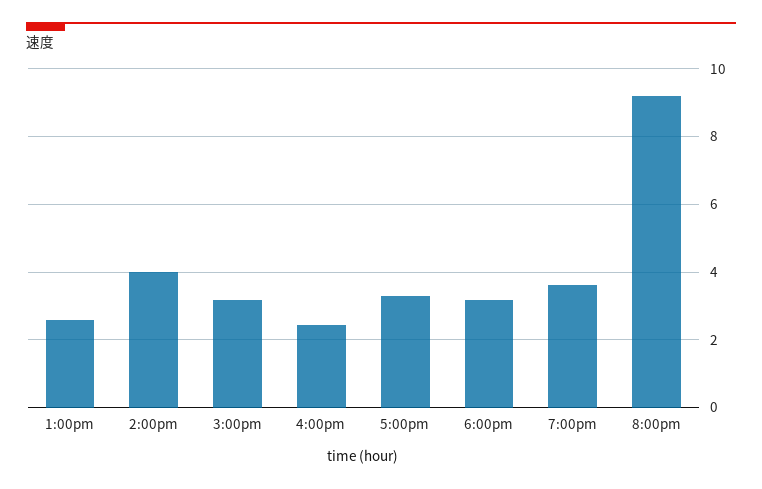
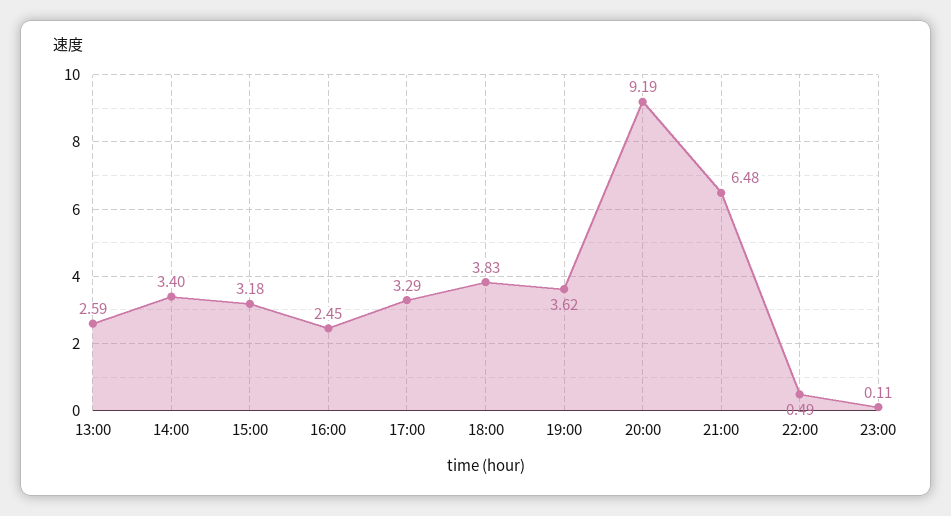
2:00pm: 4 -> 3.4
6:00pm: 3.2 -> 3.83
21:00: none -> 6.48
22:00: none -> 0.49
23:00: none -> 0.11

